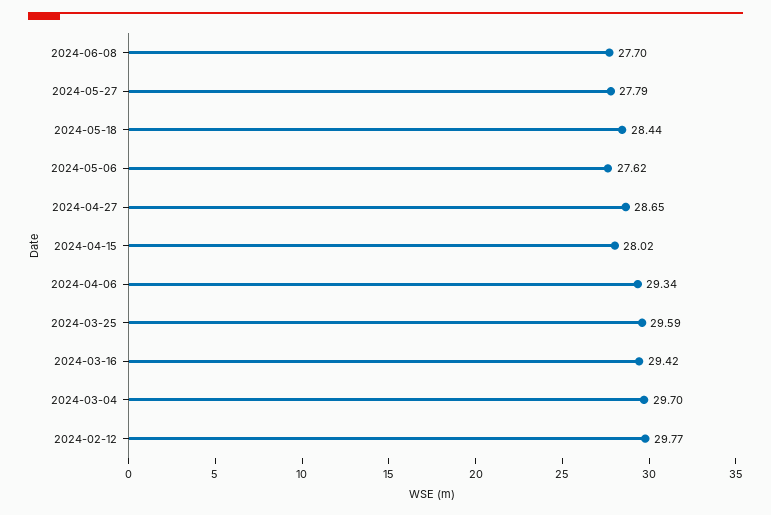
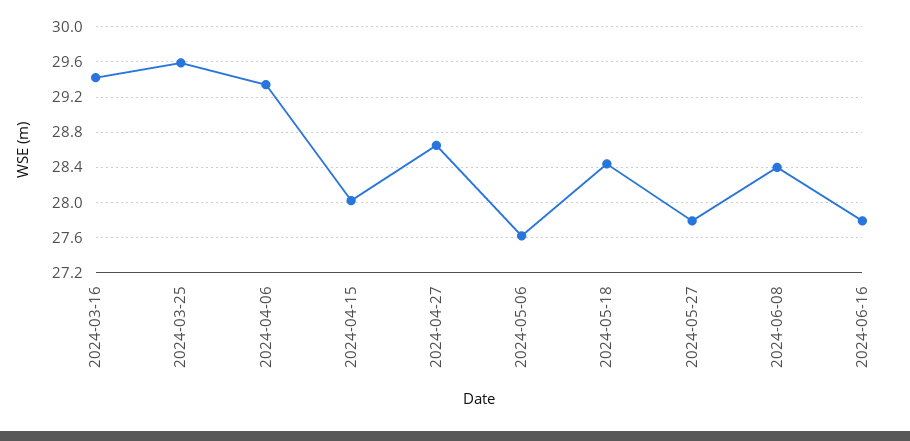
2024-06-08: 27.7 -> 28.4
2024-03-04: 29.7 -> none
2024-02-12: 29.77 -> none
2024-06-16: none -> 27.8

